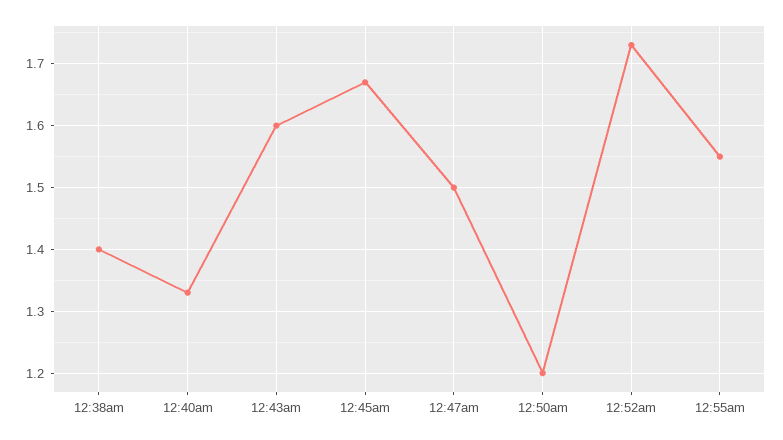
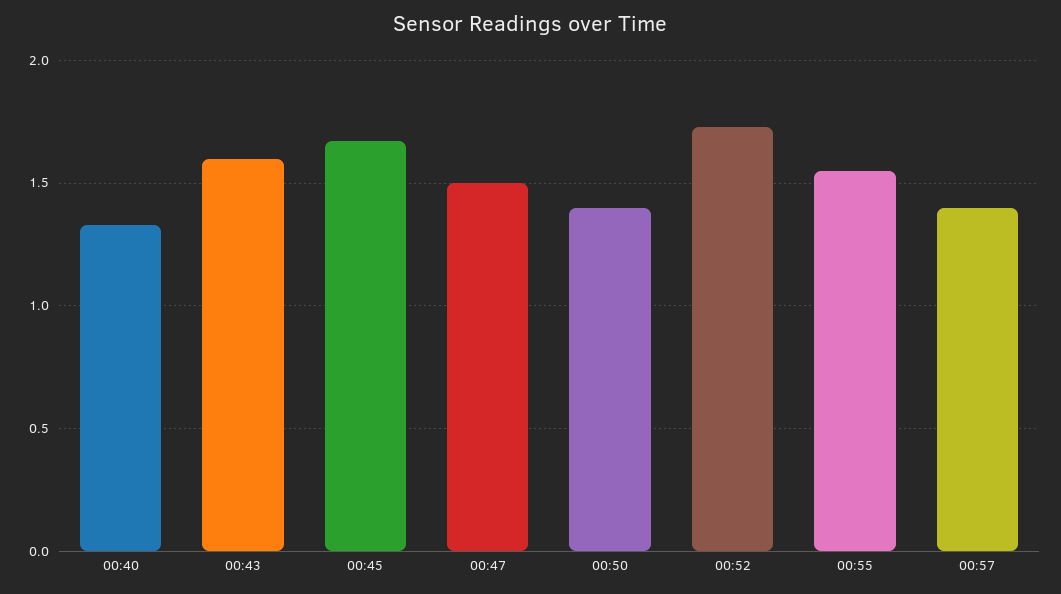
12:38am: 1.4 -> none
12:50am: 1.2 -> 1.4
00:57: none -> 1.4

